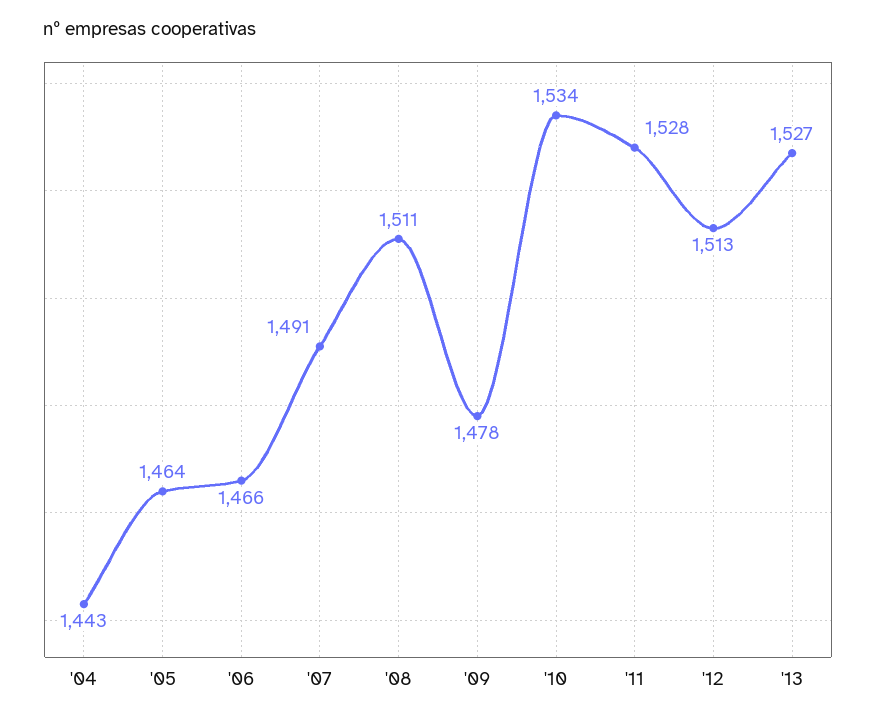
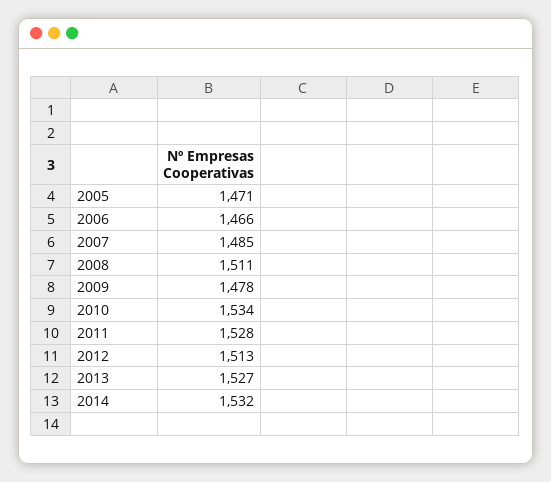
'04: 1443 -> none
'05: 1464 -> 1471
'07: 1491 -> 1485
2014: none -> 1532

